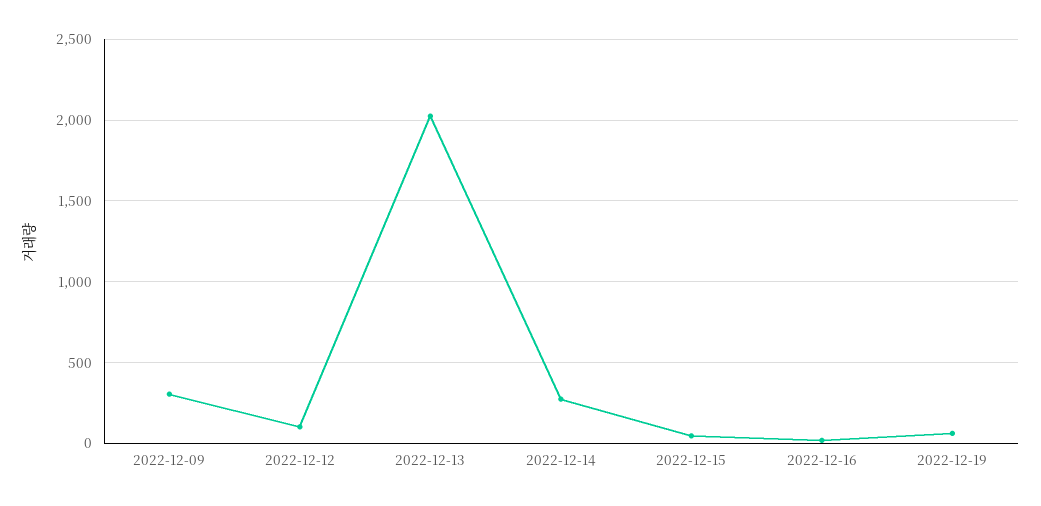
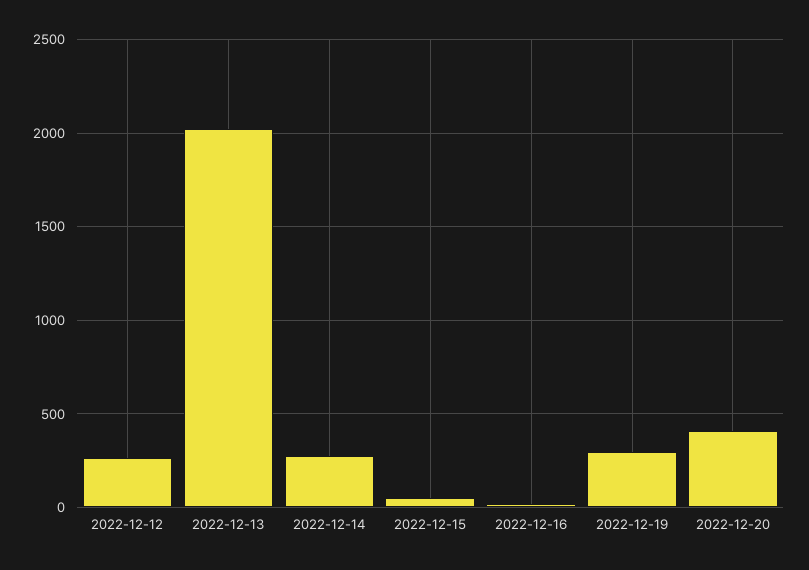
2022-12-09: 300 -> none
2022-12-12: 100 -> 250
2022-12-19: 50 -> 300
2022-12-20: none -> 400

